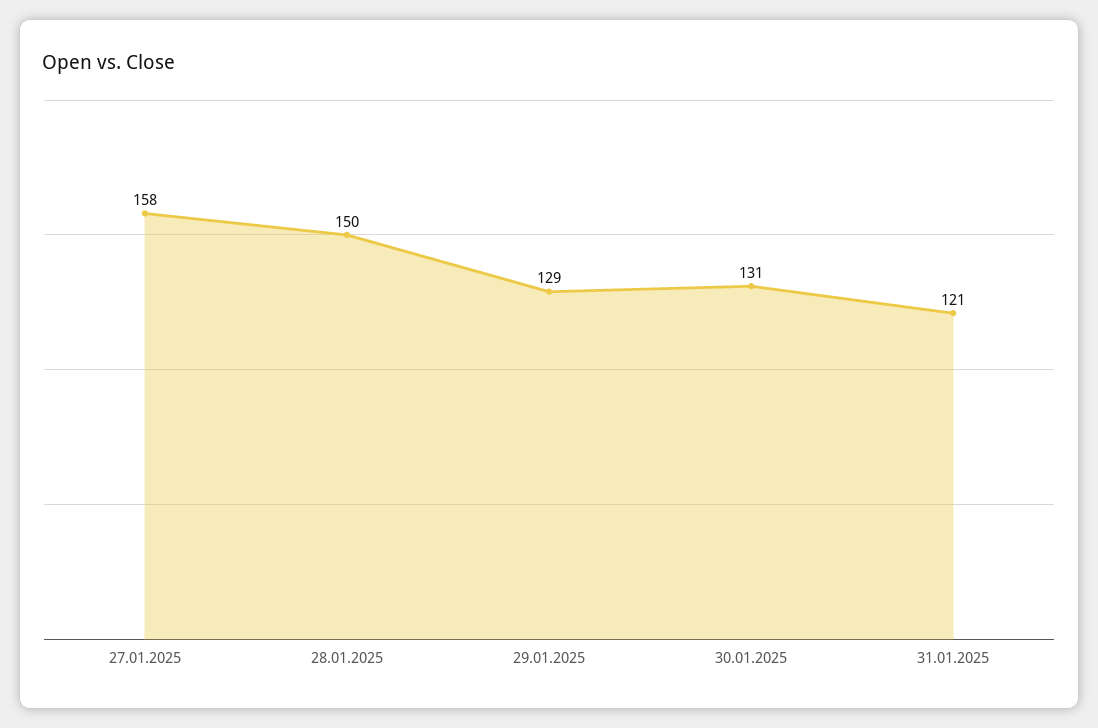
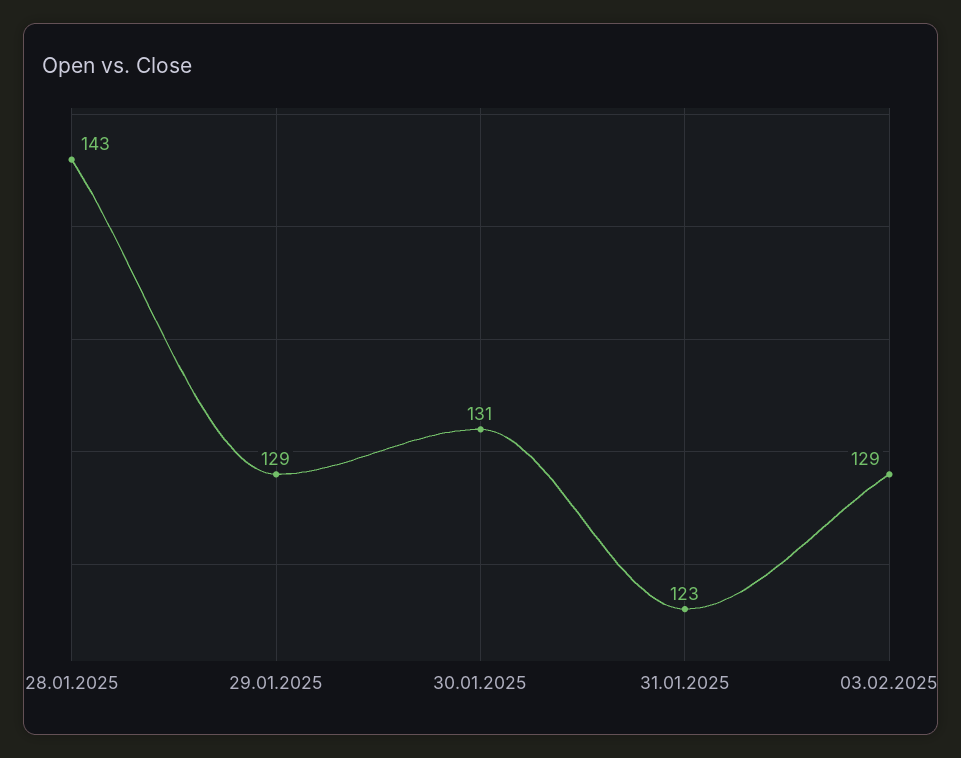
27.01.2025: 158 -> none
28.01.2025: 150 -> 143
31.01.2025: 121 -> 123
03.02.2025: none -> 129

